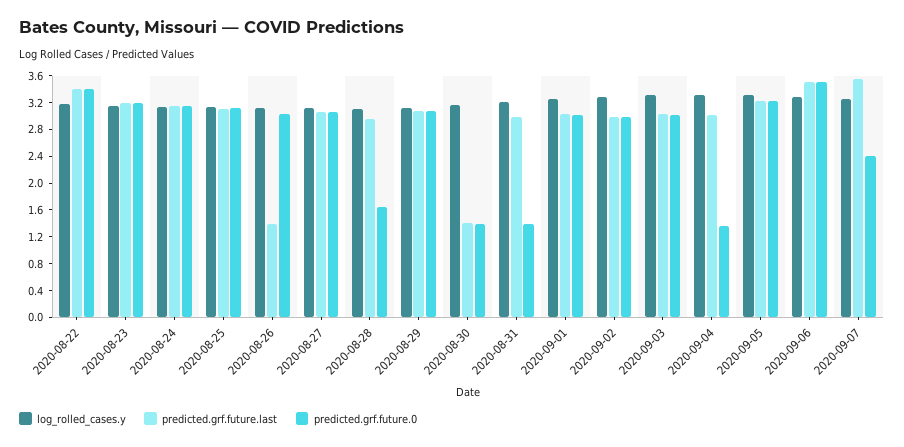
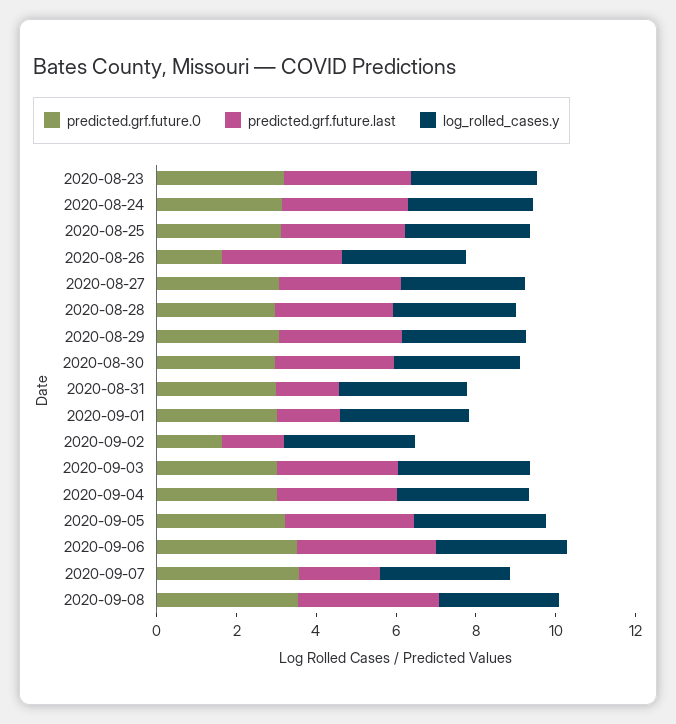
log_rolled_cases.y, 2020-08-22: 3.2 -> none
predicted.grf.future.last, 2020-08-22: 3.4 -> none
predicted.grf.future.0, 2020-08-22: 3.4 -> none
predicted.grf.future.last, 2020-08-26: 1.4 -> 3
predicted.grf.future.0, 2020-08-26: 3 -> 1.5
predicted.grf.future.0, 2020-08-28: 1.6 -> 3
predicted.grf.future.last, 2020-08-30: 1.4 -> 3
predicted.grf.future.0, 2020-08-30: 1.4 -> 3
predicted.grf.future.last, 2020-08-31: 3 -> 1.5
predicted.grf.future.0, 2020-08-31: 1.4 -> 3
predicted.grf.future.last, 2020-09-01: 3 -> 1.5
predicted.grf.future.last, 2020-09-02: 3 -> 1.5
predicted.grf.future.0, 2020-09-02: 3 -> 1.5
predicted.grf.future.0, 2020-09-04: 1.4 -> 3
predicted.grf.future.last, 2020-09-07: 3.6 -> 2
predicted.grf.future.0, 2020-09-07: 2.4 -> 3.5
predicted.grf.future.0, 2020-09-08: none -> 3.5
predicted.grf.future.last, 2020-09-08: none -> 3.5
log_rolled_cases.y, 2020-09-08: none -> 3

